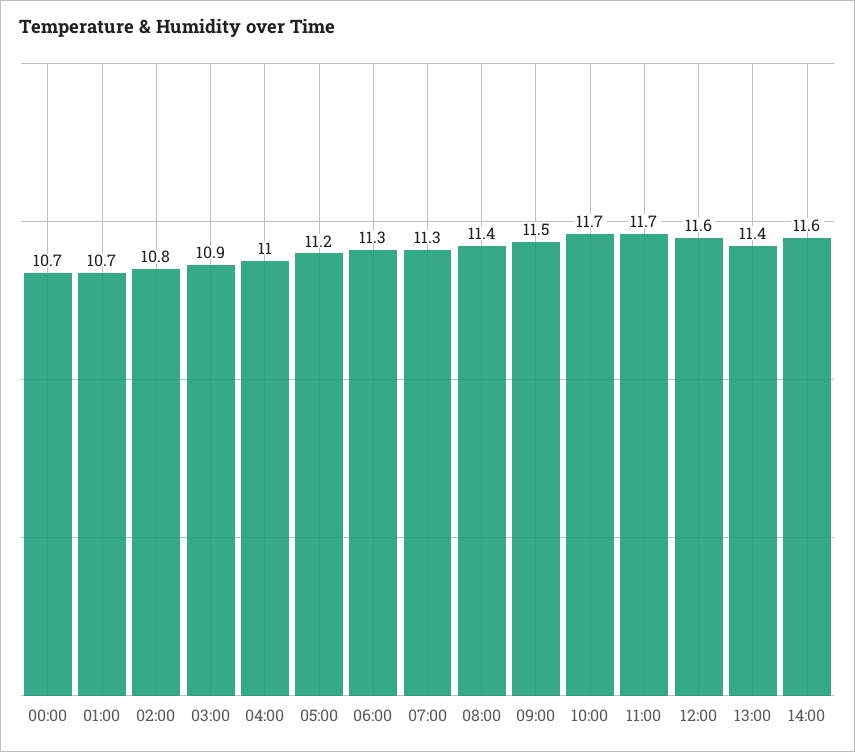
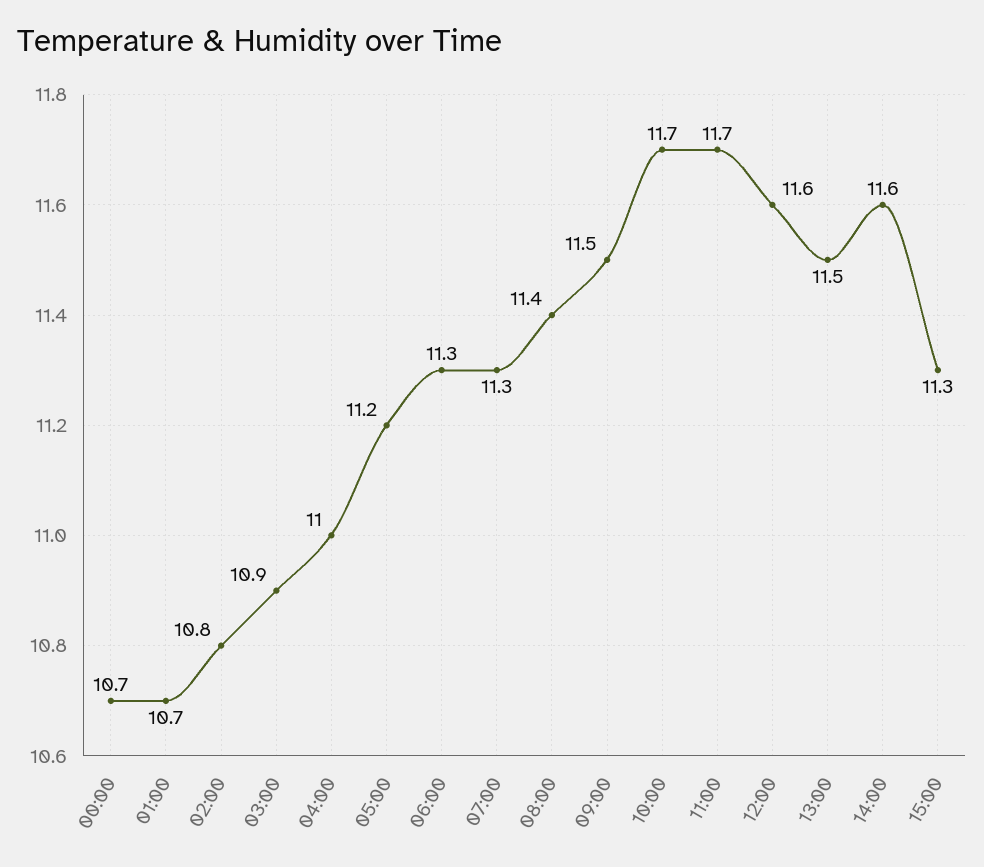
13:00: 11.4 -> 11.5
15:00: none -> 11.3

